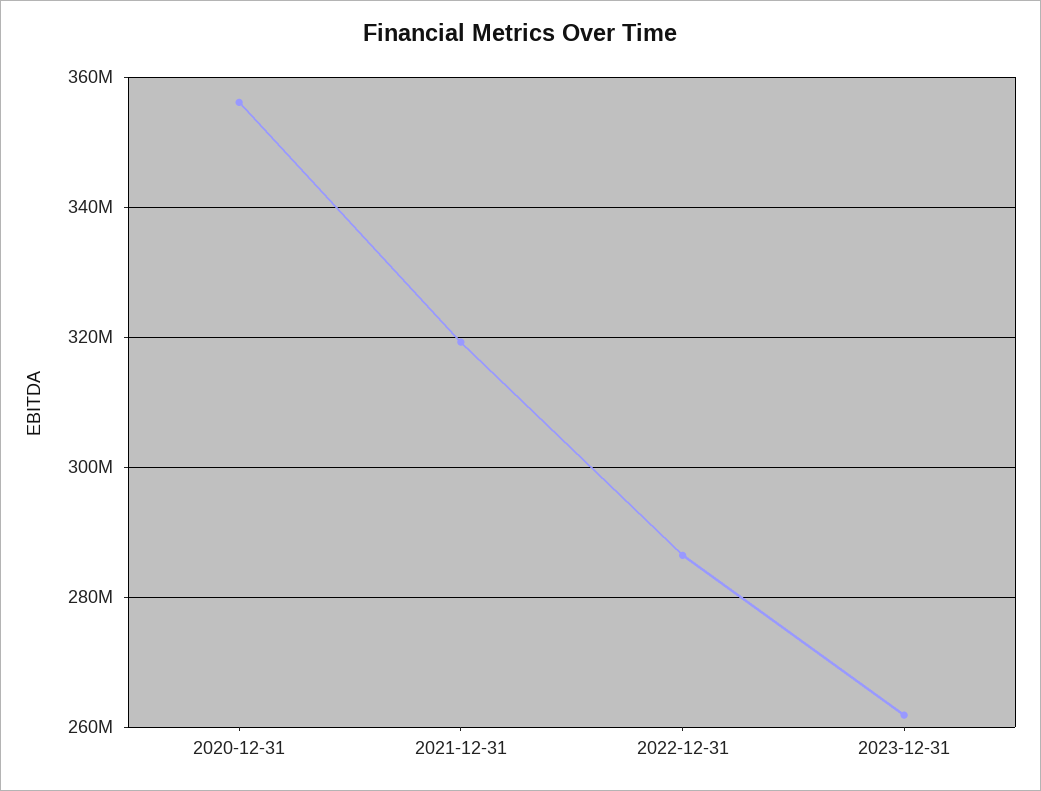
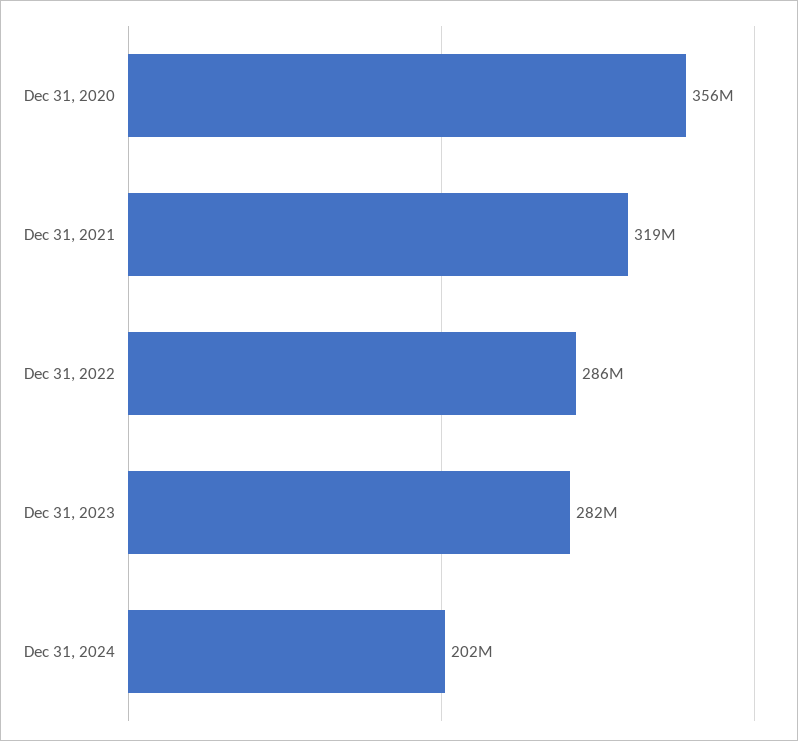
2023-12-31: 262000000 -> 282000000
Dec 31, 2024: none -> 202000000

